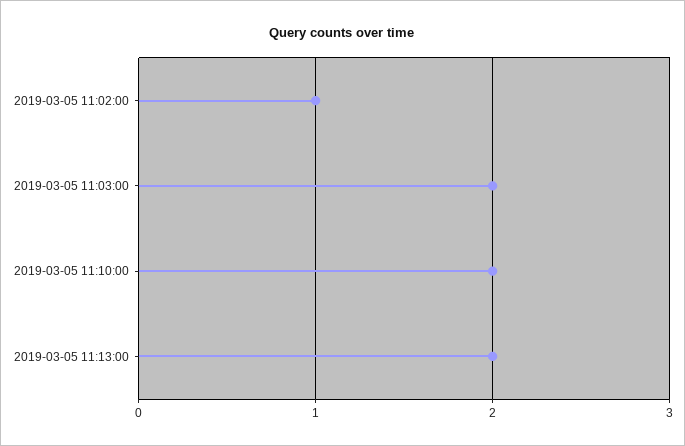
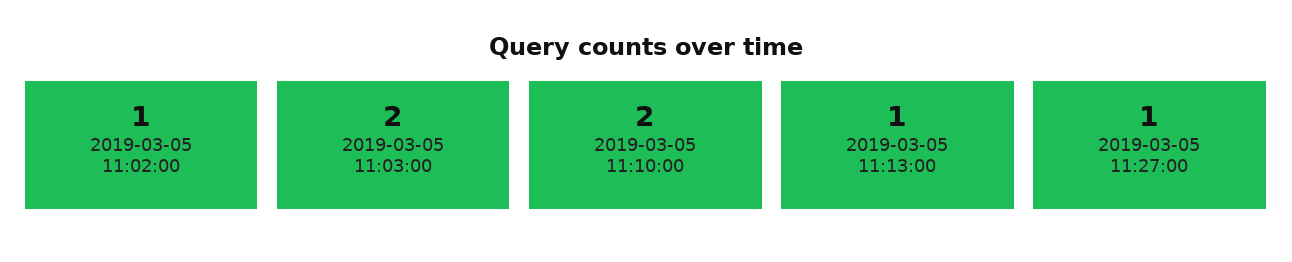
2019-03-05 11:13:00: 2 -> 1
2019-03-05 11:27:00: none -> 1

